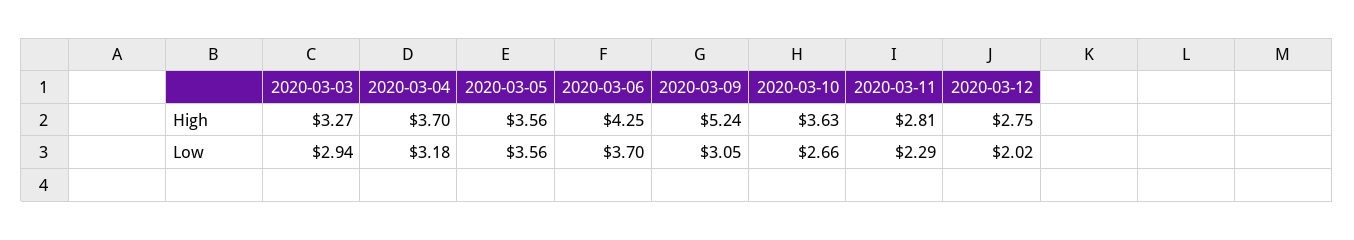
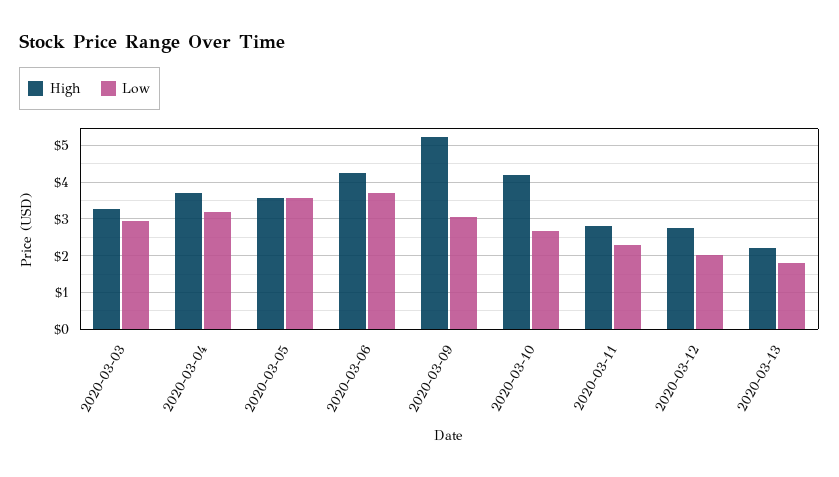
High, 2020-03-10: 3.63 -> 4.2
High, 2020-03-13: none -> 2.2
Low, 2020-03-13: none -> 1.8

